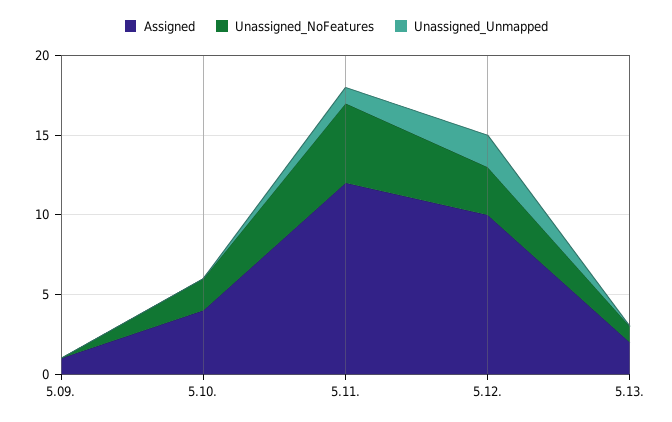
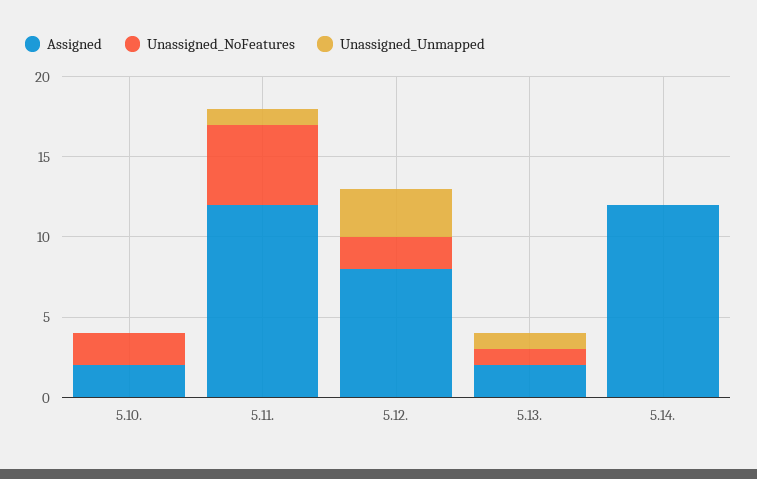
Assigned, 5.09.: 1 -> none
Unassigned_NoFeatures, 5.09.: 0 -> none
Unassigned_Unmapped, 5.09.: 0 -> none
Assigned, 5.10.: 4 -> 2
Assigned, 5.12.: 10 -> 8
Unassigned_NoFeatures, 5.12.: 3 -> 2
Unassigned_Unmapped, 5.12.: 2 -> 3
Unassigned_Unmapped, 5.13.: 0 -> 1
Assigned, 5.14.: none -> 12
Unassigned_NoFeatures, 5.14.: none -> 0
Unassigned_Unmapped, 5.14.: none -> 0

